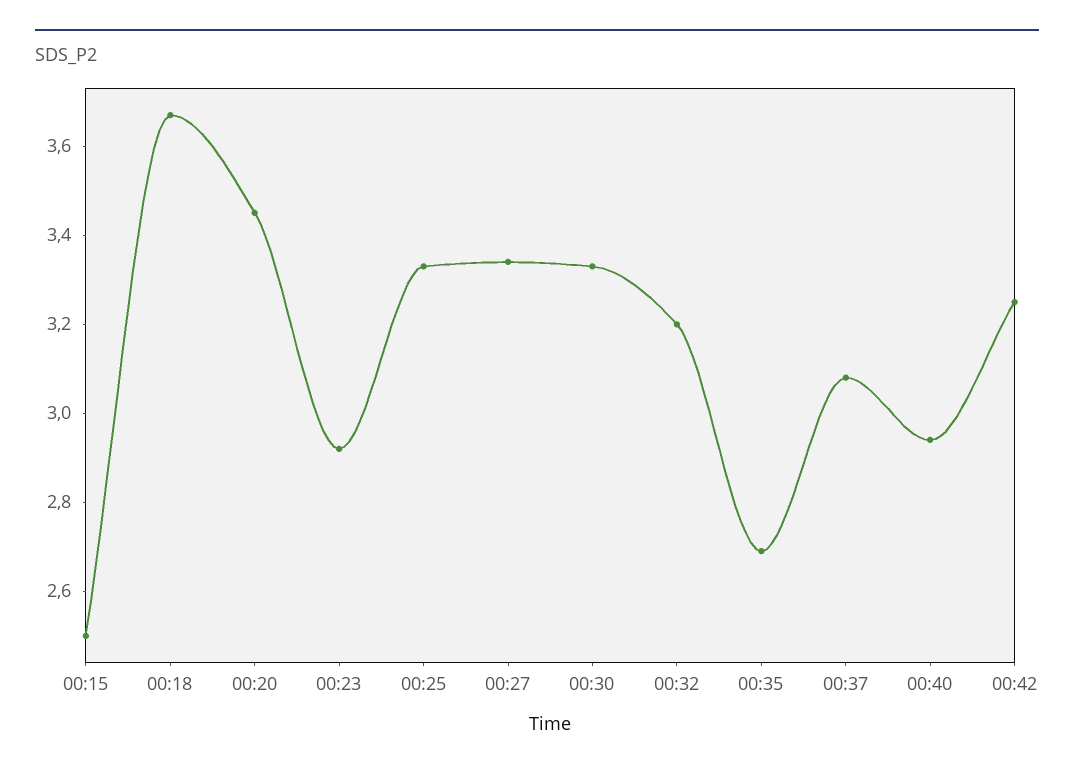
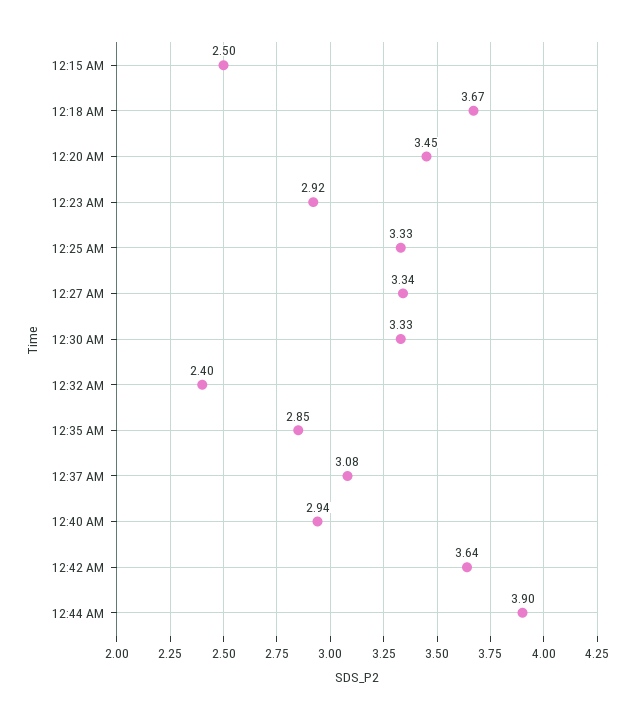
00:32: 3.2 -> 2.4
00:35: 2.7 -> 2.85
00:42: 3.25 -> 3.64
12:44 AM: none -> 3.9

